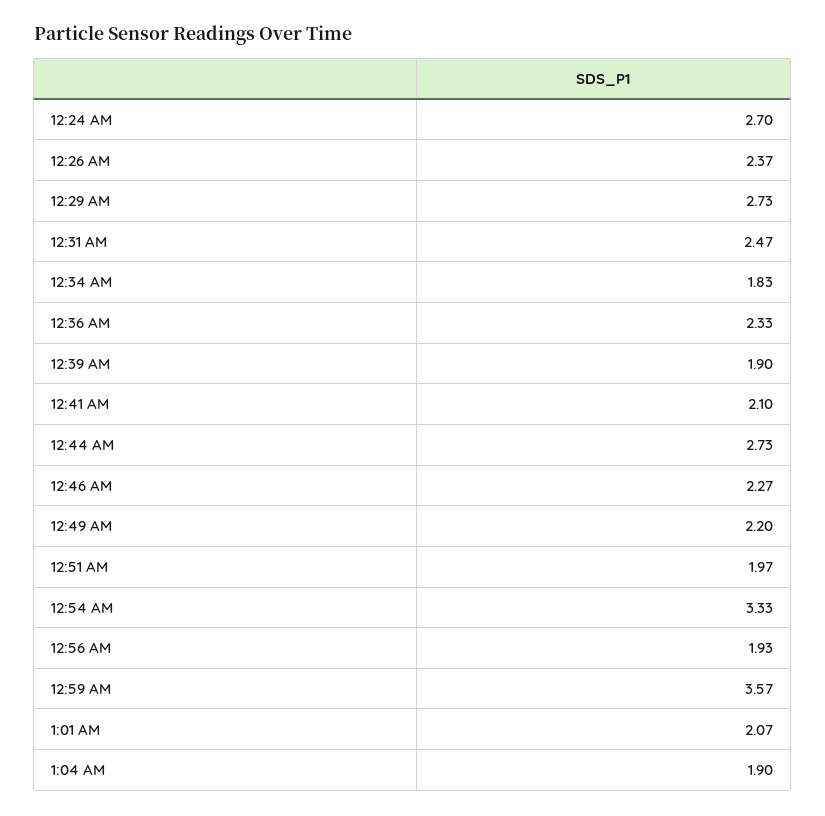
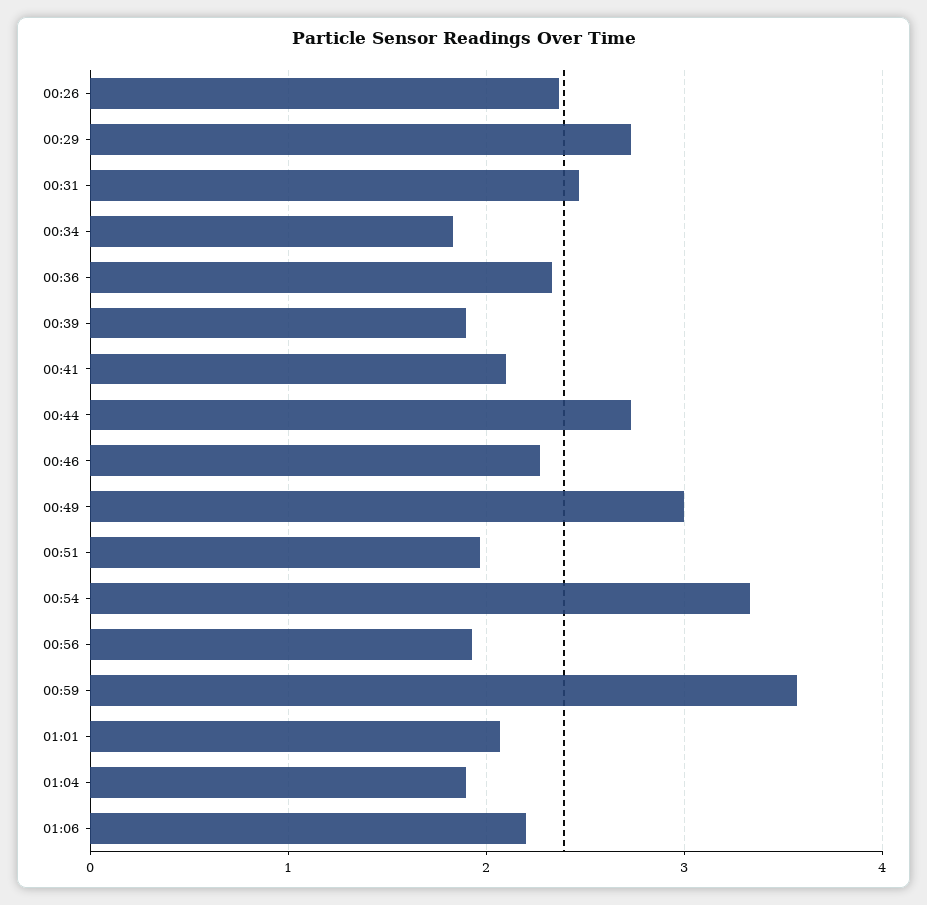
12:24 AM: 2.7 -> none
12:49 AM: 2.2 -> 3
01:06: none -> 2.2

